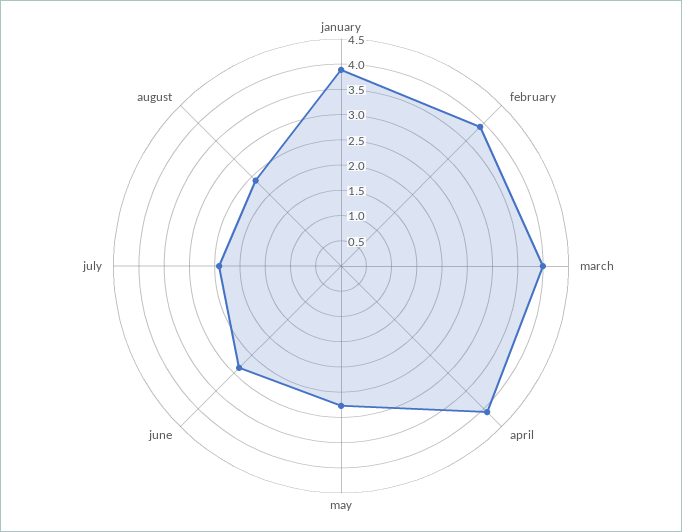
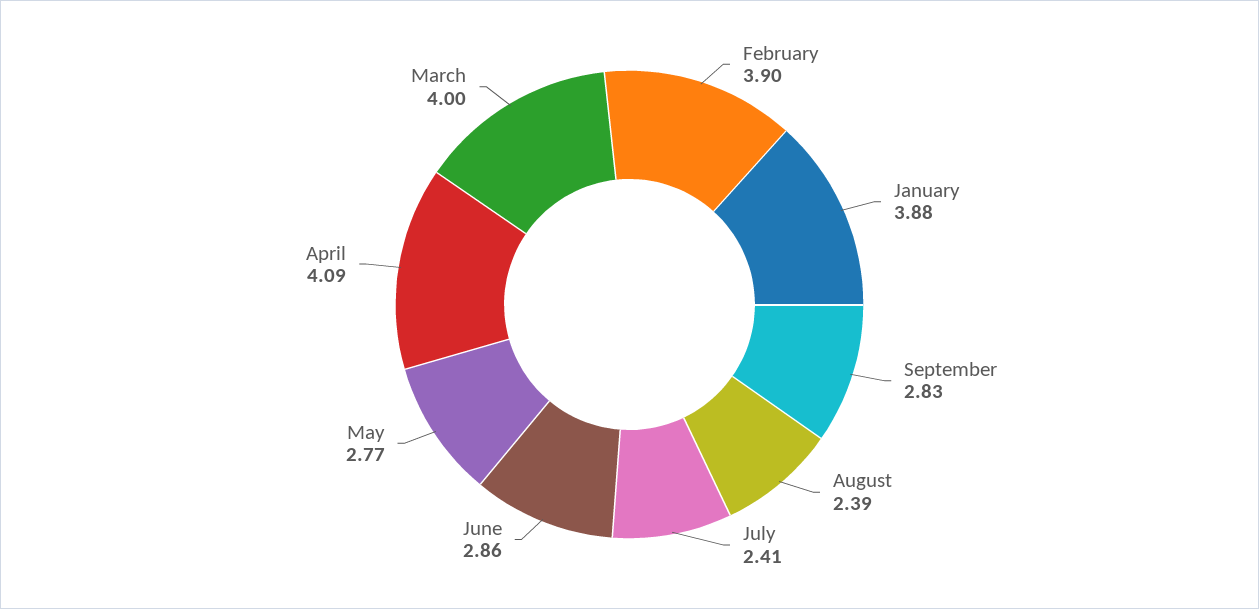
September: none -> 2.83

